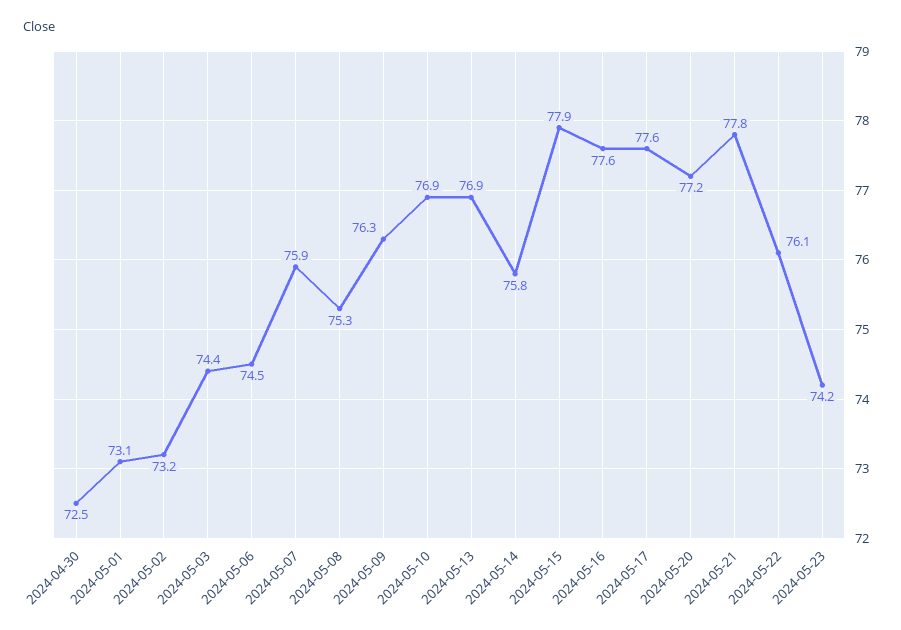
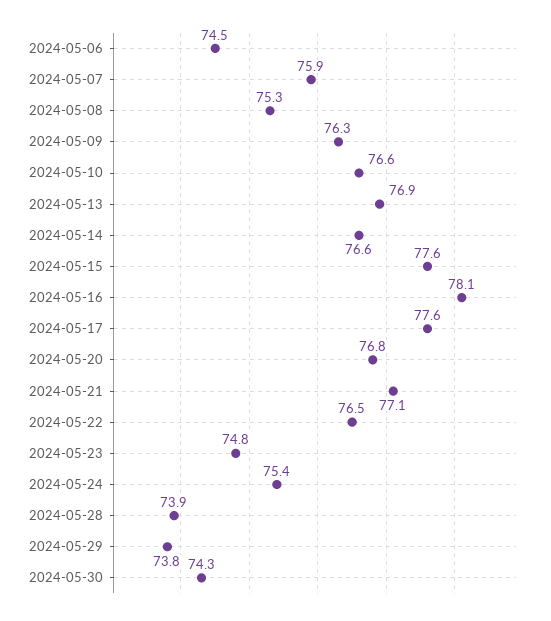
2024-04-30: 72.5 -> none
2024-05-01: 73.1 -> none
2024-05-02: 73.2 -> none
2024-05-03: 74.4 -> none
2024-05-10: 76.9 -> 76.6
2024-05-14: 75.8 -> 76.6
2024-05-15: 77.9 -> 77.6
2024-05-16: 77.6 -> 78.1
2024-05-20: 77.2 -> 76.8
2024-05-21: 77.8 -> 77.1
2024-05-22: 76.1 -> 76.5
2024-05-23: 74.2 -> 74.8
2024-05-24: none -> 75.4
2024-05-28: none -> 73.9
2024-05-29: none -> 73.8
2024-05-30: none -> 74.3

